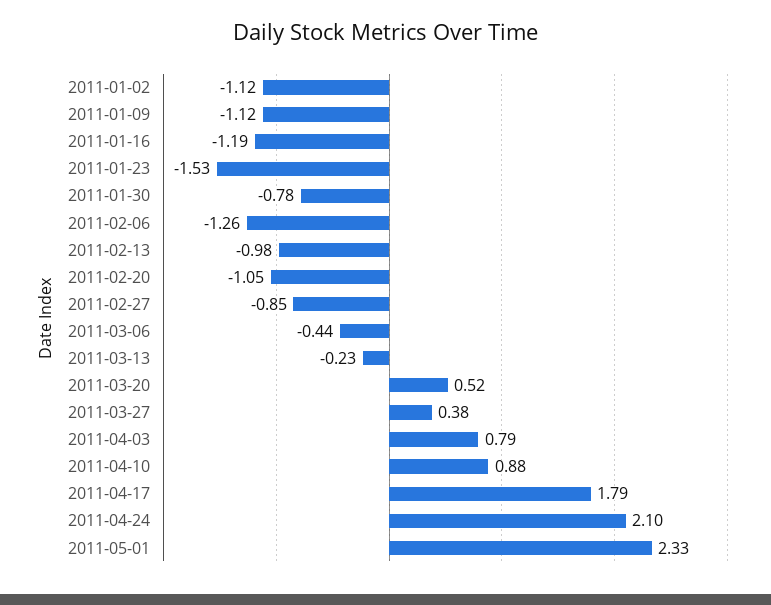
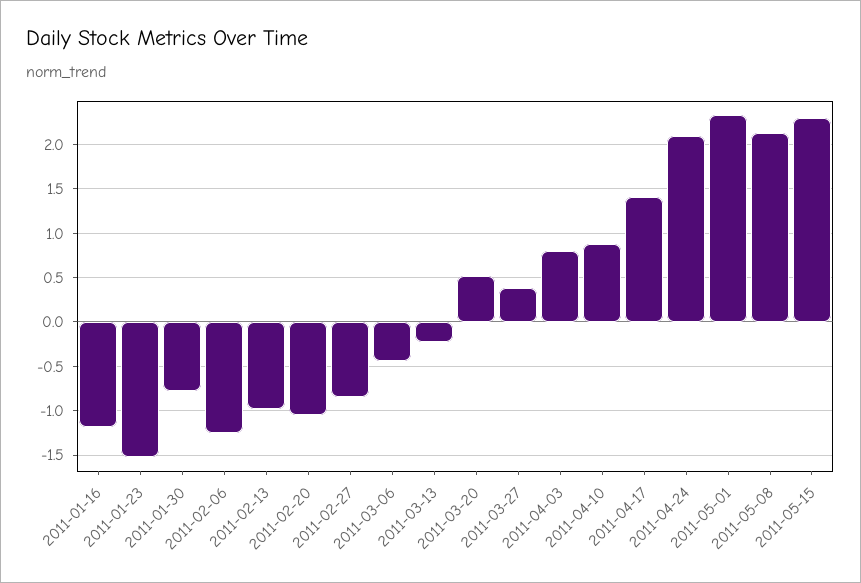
2011-01-02: -1.12 -> none
2011-01-09: -1.12 -> none
2011-04-17: 1.79 -> 1.4
2011-05-08: none -> 2.1
2011-05-15: none -> 2.3

